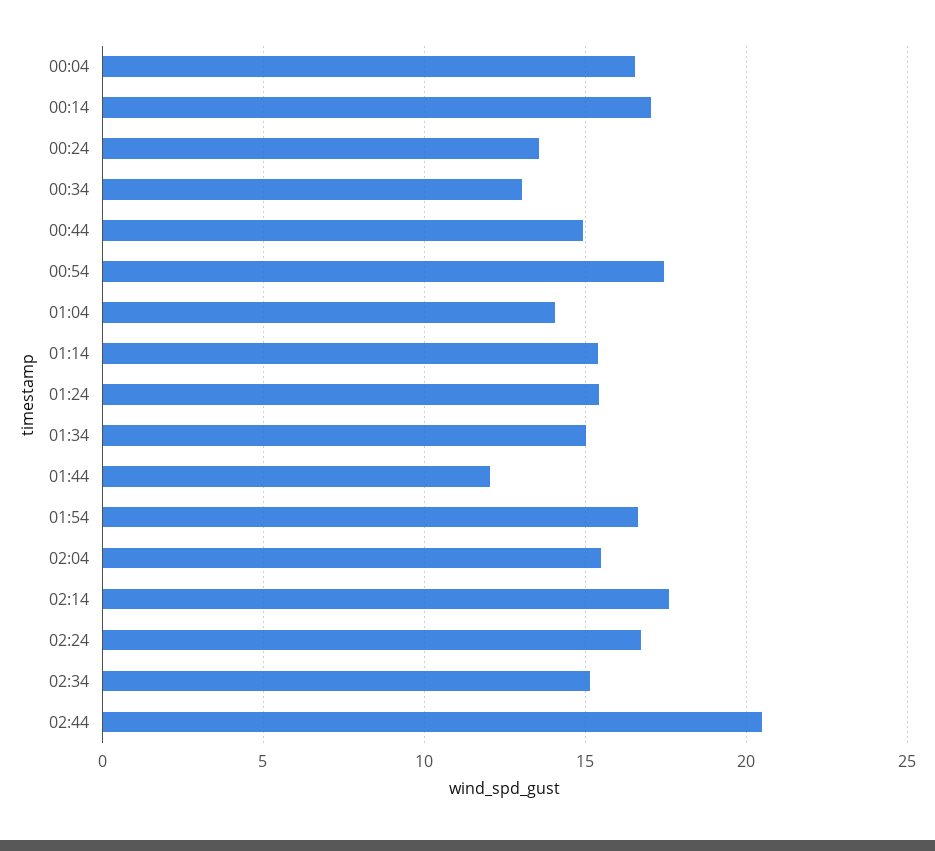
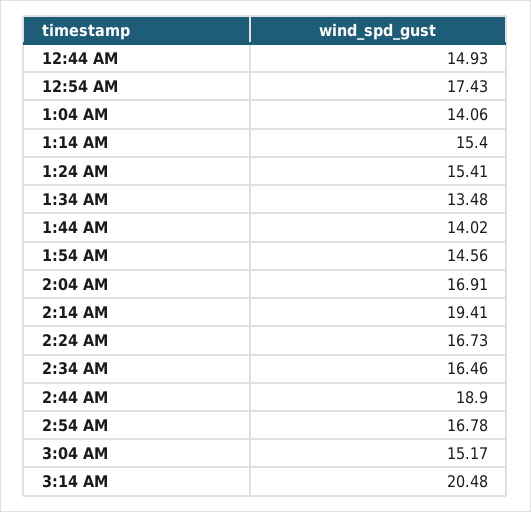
00:04: 16.5 -> none
00:14: 17 -> none
00:24: 13.5 -> none
00:34: 13 -> none
01:34: 15 -> 13.48
01:44: 12 -> 14.02
01:54: 16.5 -> 14.56
02:04: 15.5 -> 16.91
02:14: 17.5 -> 19.41
02:34: 15 -> 16.46
02:44: 20.5 -> 18.9
2:54 AM: none -> 16.78
3:04 AM: none -> 15.17
3:14 AM: none -> 20.48

